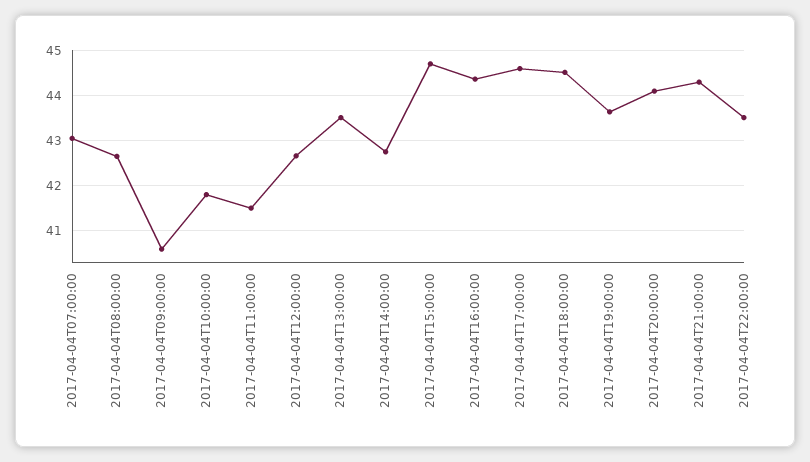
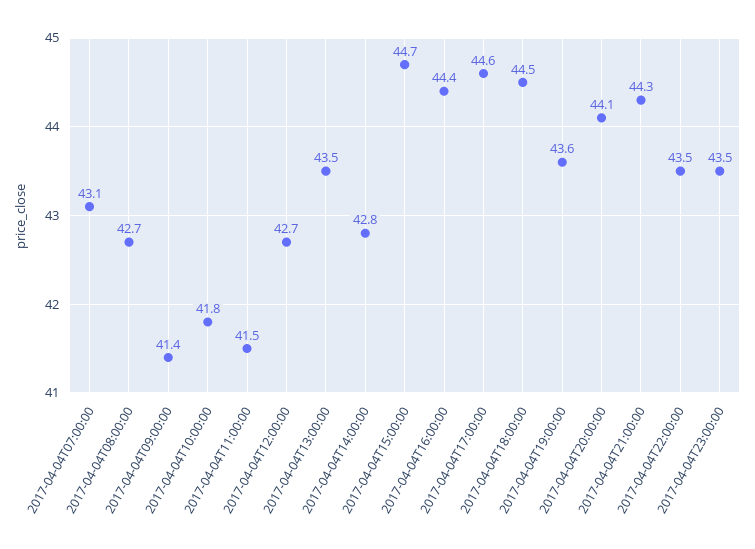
2017-04-04T09:00:00: 40.6 -> 41.4
2017-04-04T23:00:00: none -> 43.5

